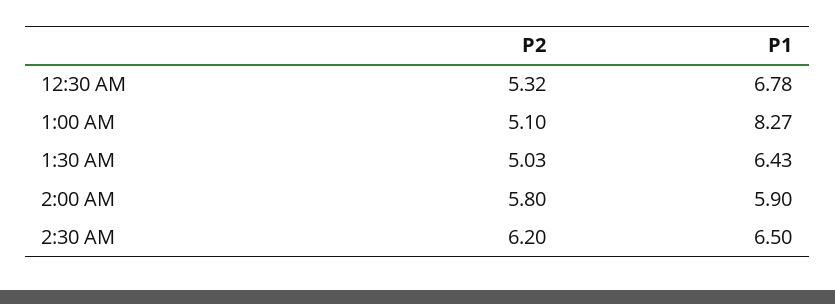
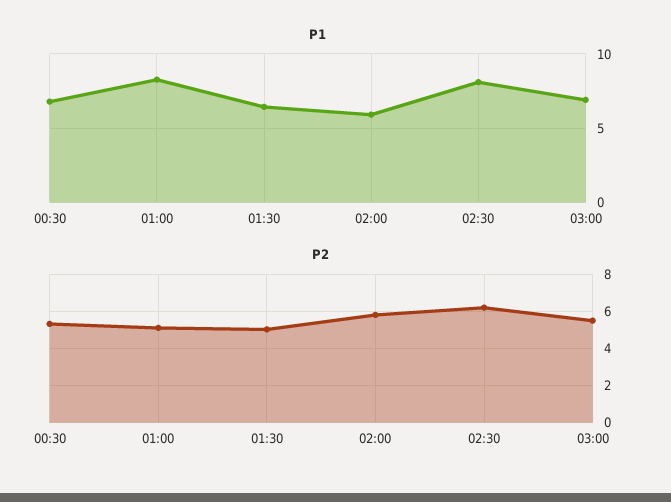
P1, 2:30 AM: 6.5 -> 8
P1, 03:00: none -> 7
P2, 03:00: none -> 5.5

